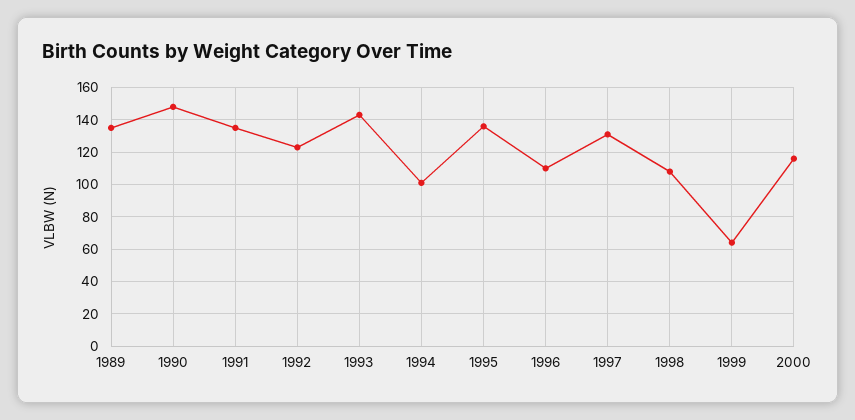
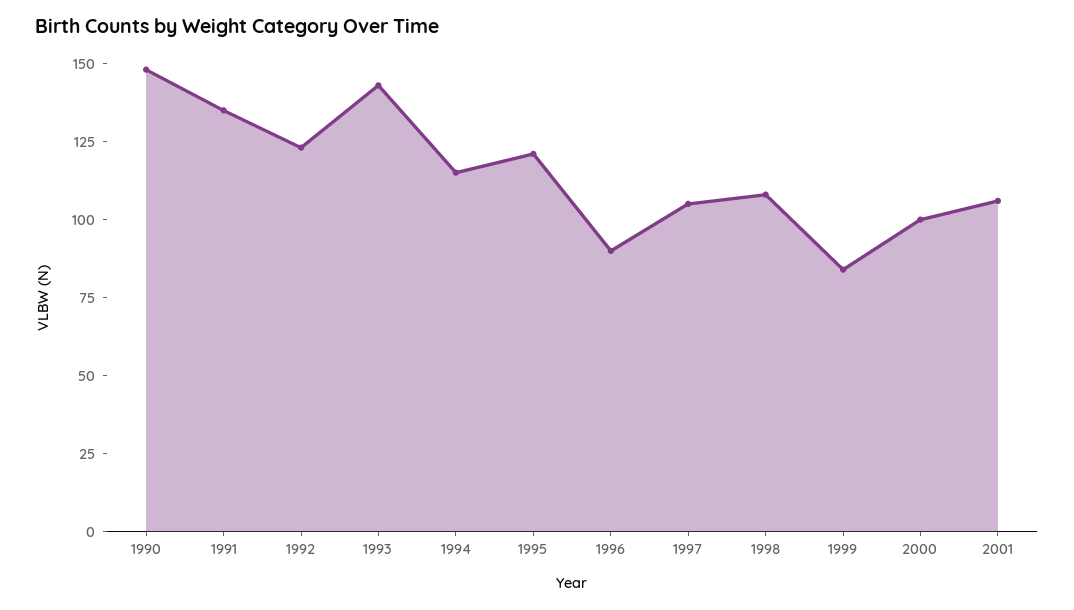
1989: 135 -> none
1994: 100 -> 115
1995: 135 -> 120
1996: 110 -> 90
1997: 130 -> 105
1999: 65 -> 85
2000: 115 -> 100
2001: none -> 105

